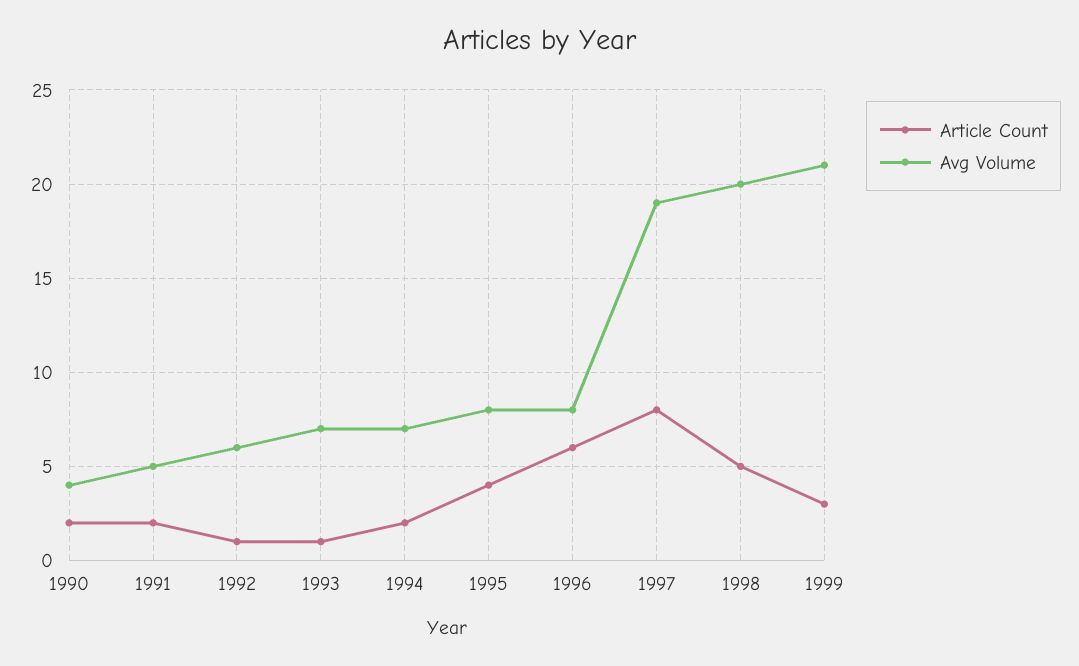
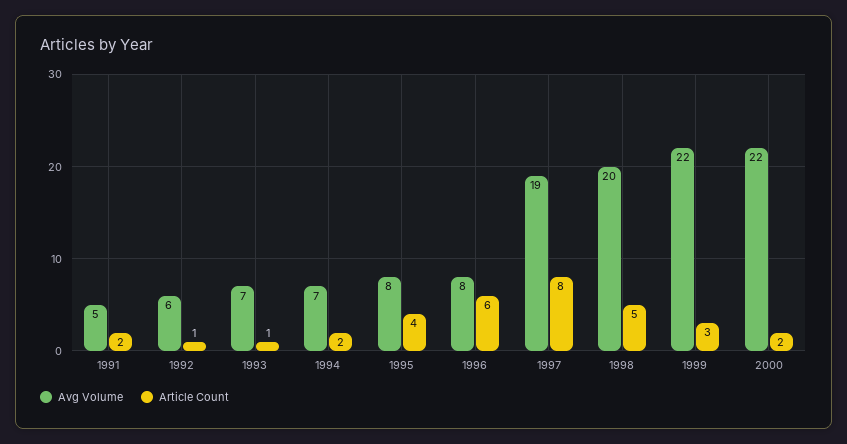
Article Count, 1990: 2 -> none
Avg Volume, 1990: 4 -> none
Avg Volume, 1999: 21 -> 22
Avg Volume, 2000: none -> 22
Article Count, 2000: none -> 2

